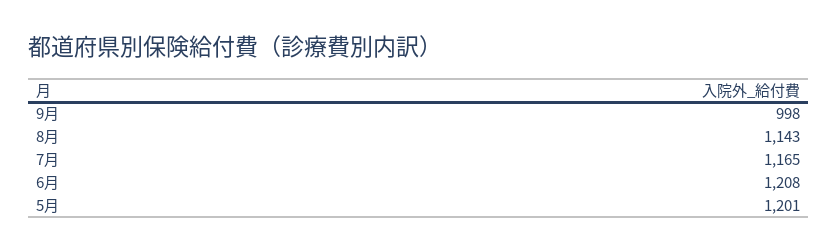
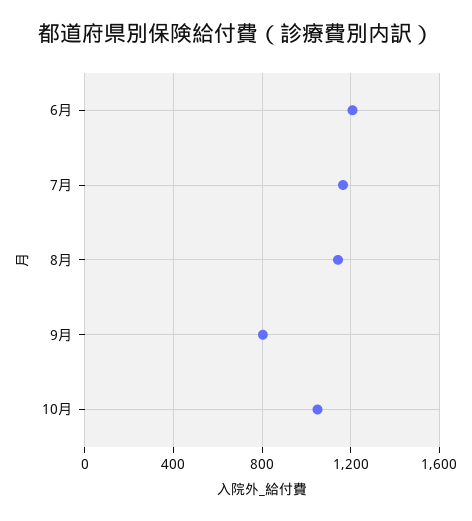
9月: 998 -> 800
5月: 1201 -> none
10月: none -> 1050

